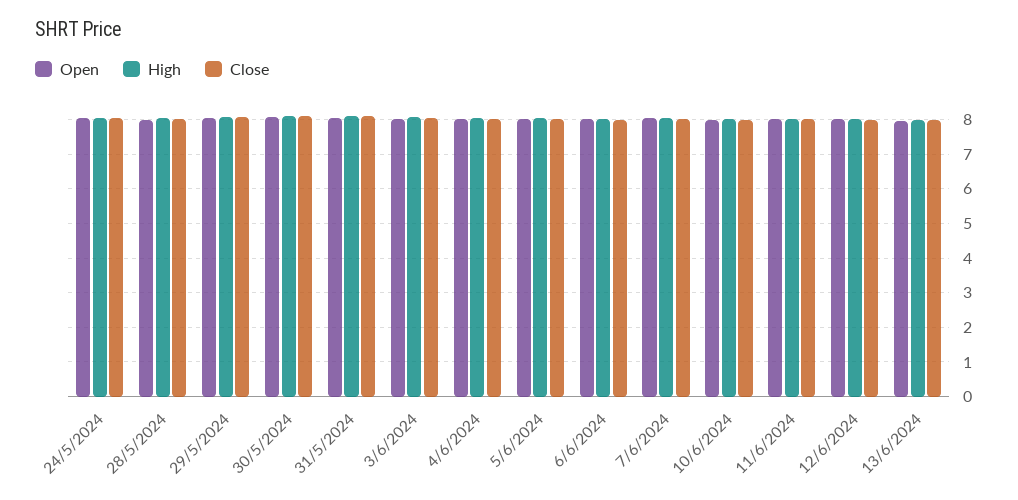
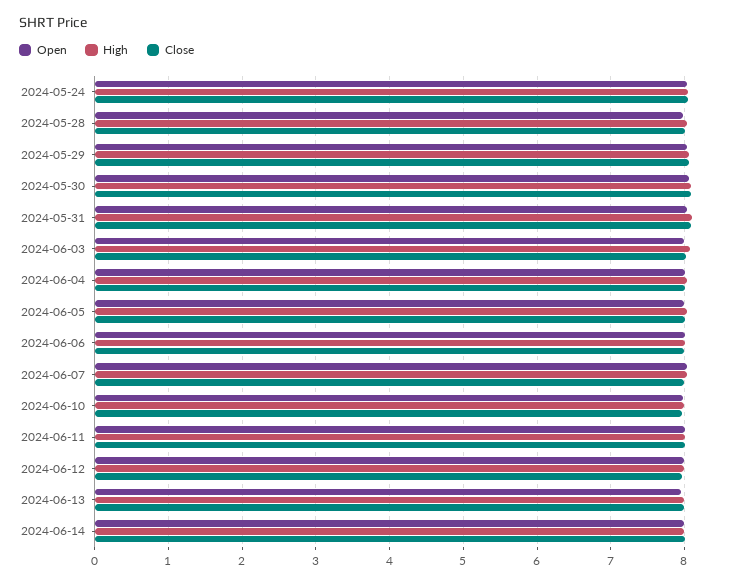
Open, 2024-06-14: none -> 8
High, 2024-06-14: none -> 8
Close, 2024-06-14: none -> 8

